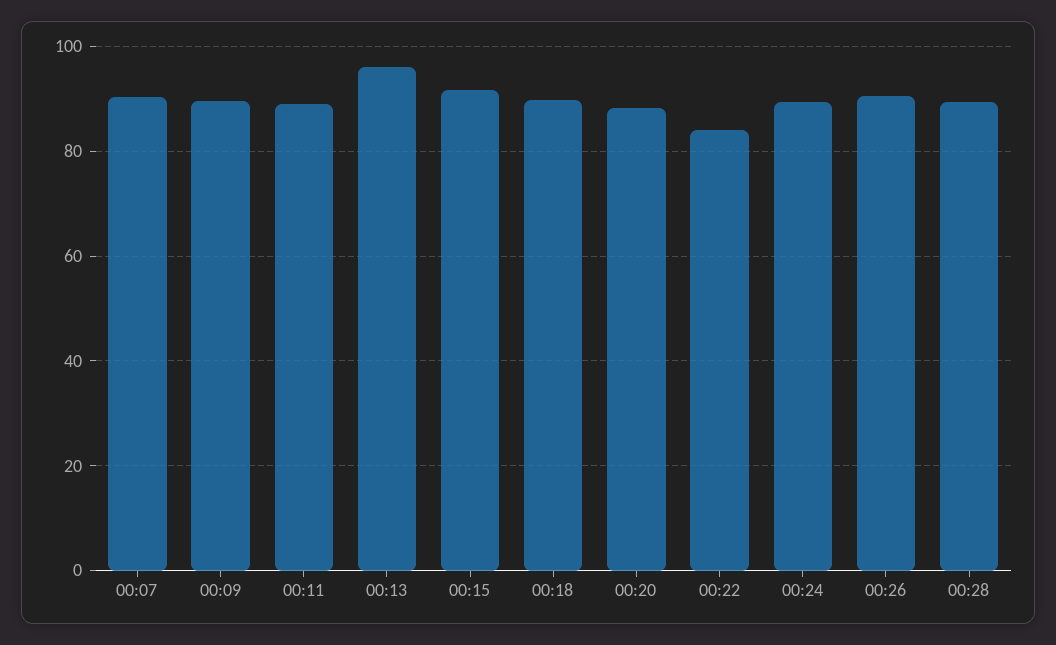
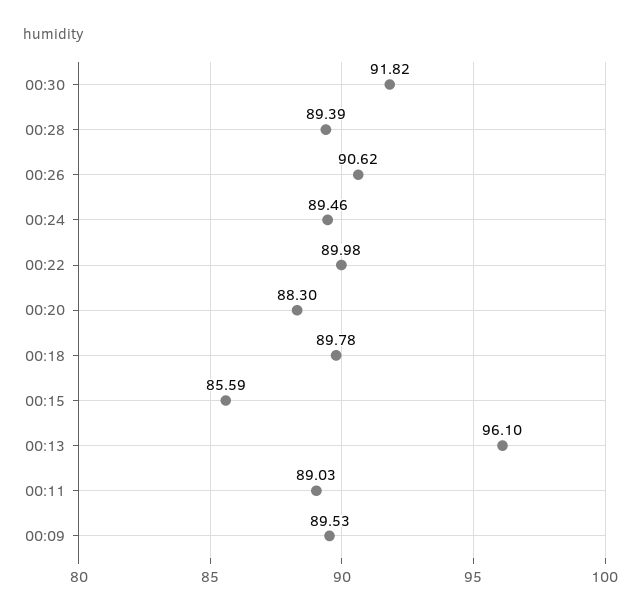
00:07: 90 -> none
00:15: 92 -> 85.59
00:22: 84 -> 89.98
00:30: none -> 91.82

